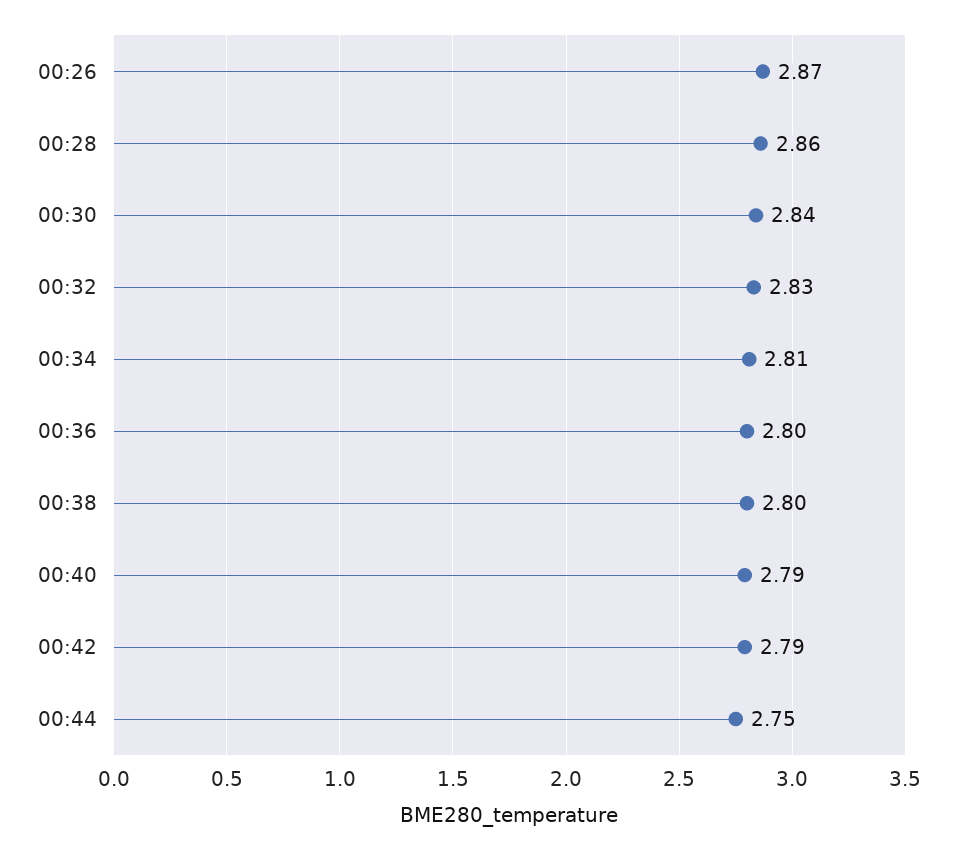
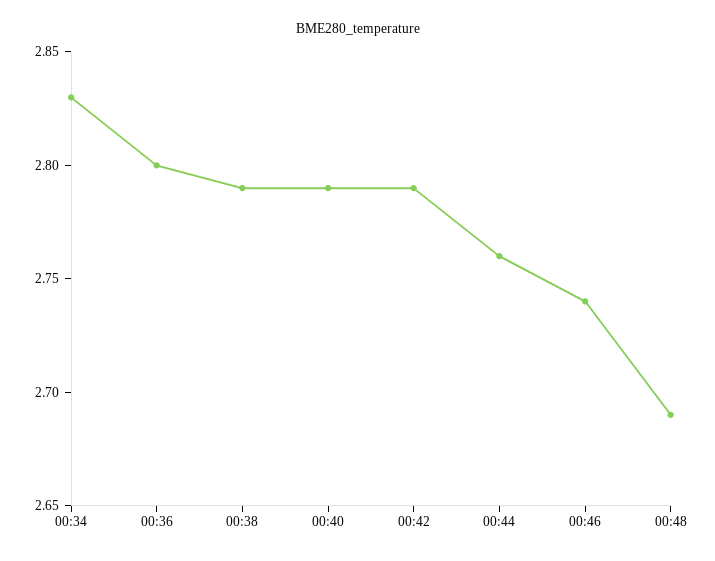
00:26: 2.87 -> none
00:28: 2.86 -> none
00:30: 2.84 -> none
00:32: 2.83 -> none
00:34: 2.81 -> 2.83
00:38: 2.8 -> 2.79
00:44: 2.75 -> 2.76
00:46: none -> 2.74
00:48: none -> 2.69

